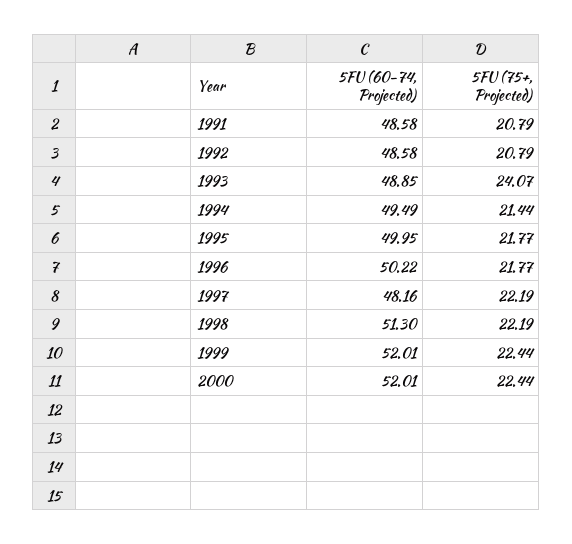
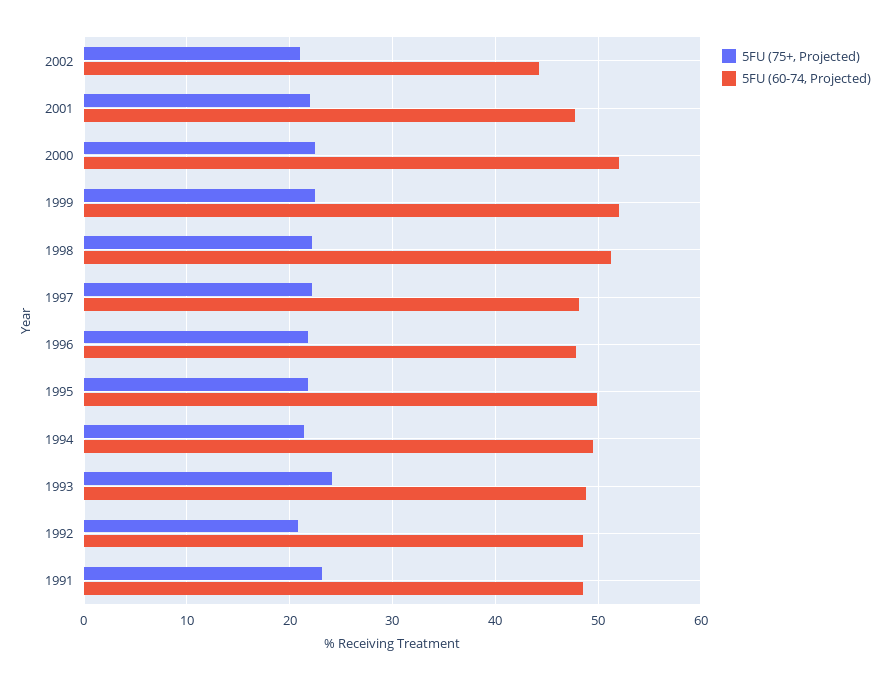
5FU (75+, Projected), 1991: 20.79 -> 23
5FU (60-74, Projected), 1996: 50.22 -> 48
5FU (75+, Projected), 2002: none -> 21
5FU (60-74, Projected), 2002: none -> 44
5FU (75+, Projected), 2001: none -> 22
5FU (60-74, Projected), 2001: none -> 48

